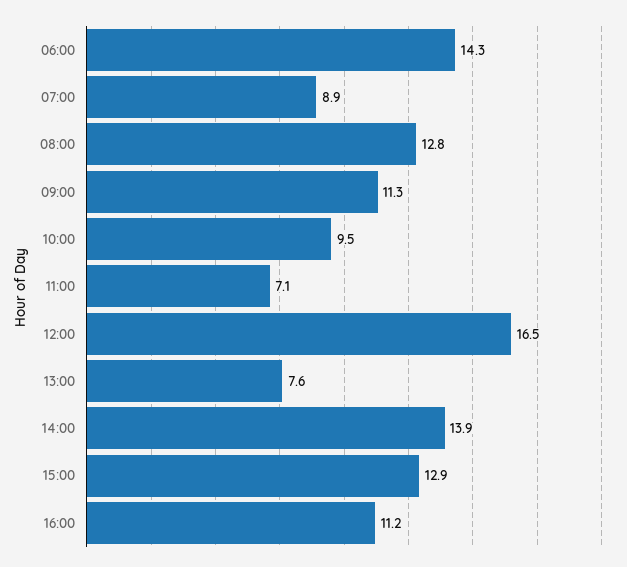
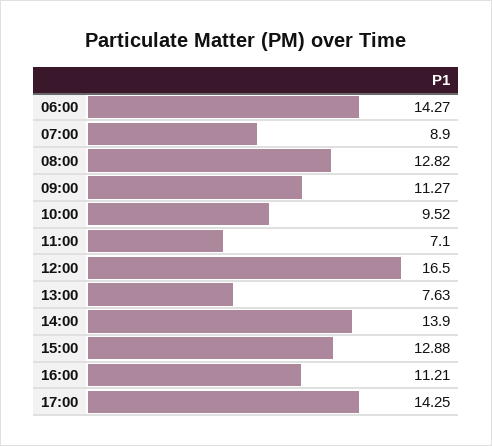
17:00: none -> 14.25

